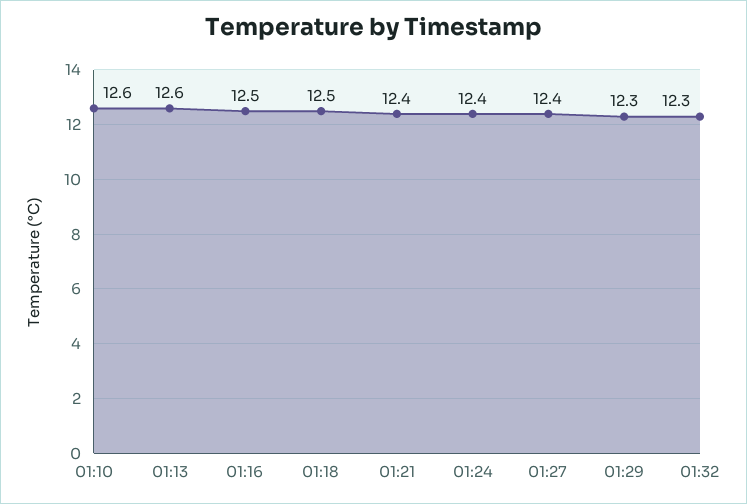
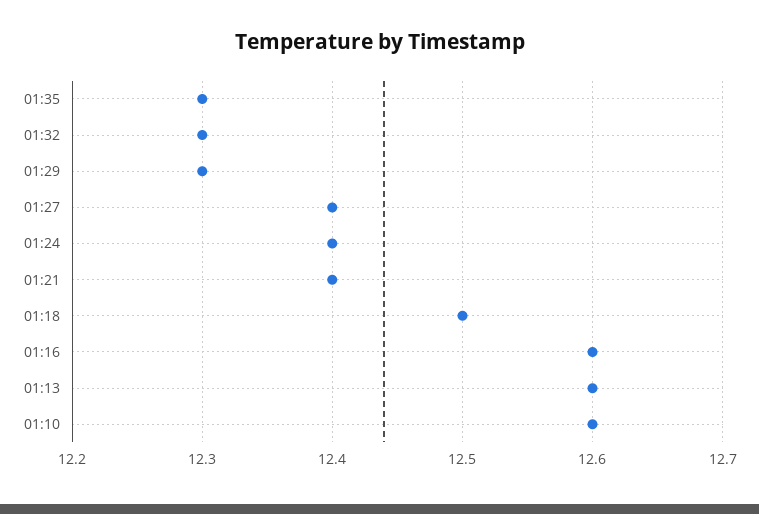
01:16: 12.5 -> 12.6
01:35: none -> 12.3

